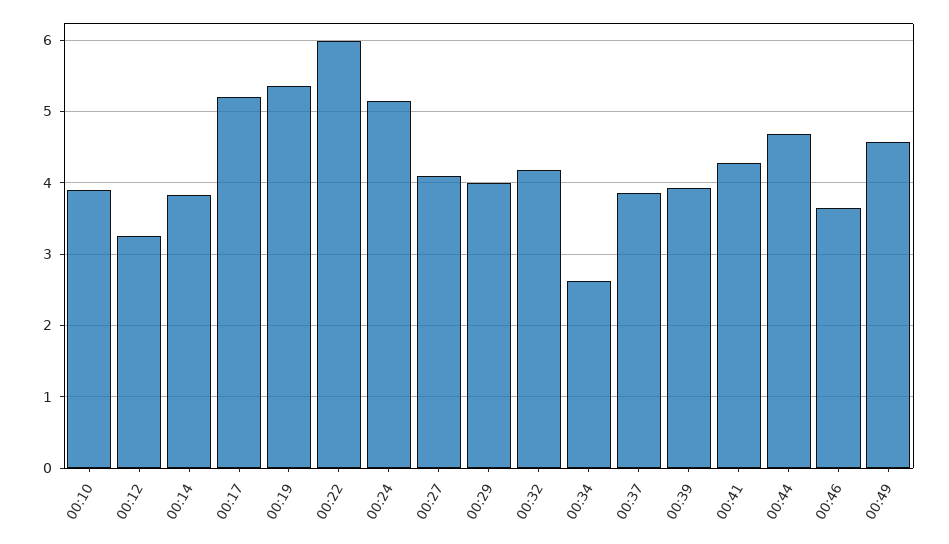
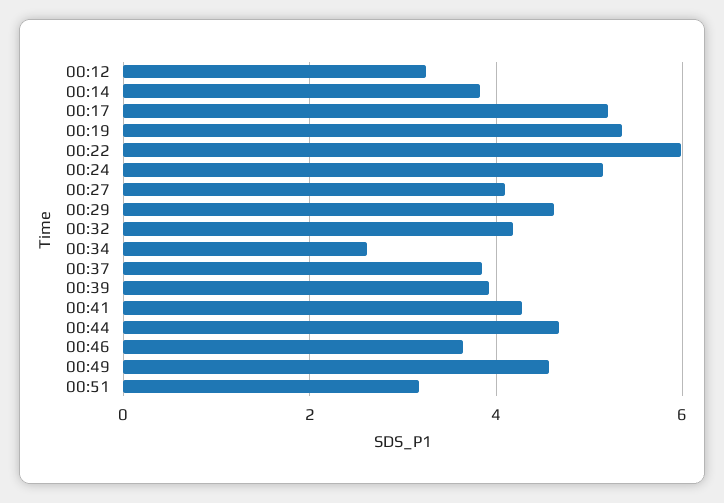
00:10: 3.9 -> none
00:29: 4 -> 4.6
00:51: none -> 3.2

